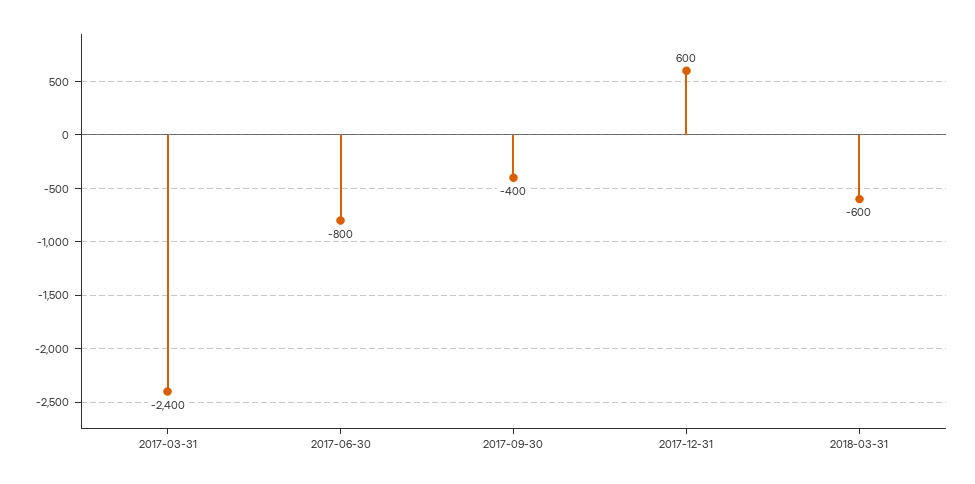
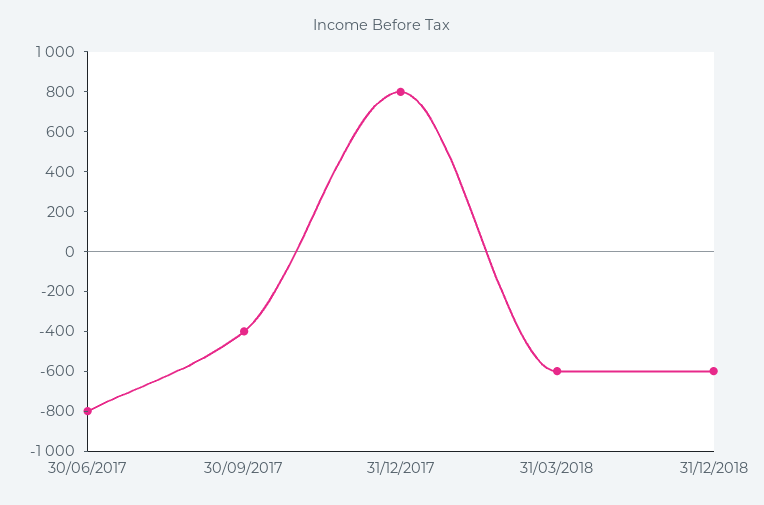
2017-03-31: -2400 -> none
2017-12-31: 600 -> 800
31/12/2018: none -> -600

